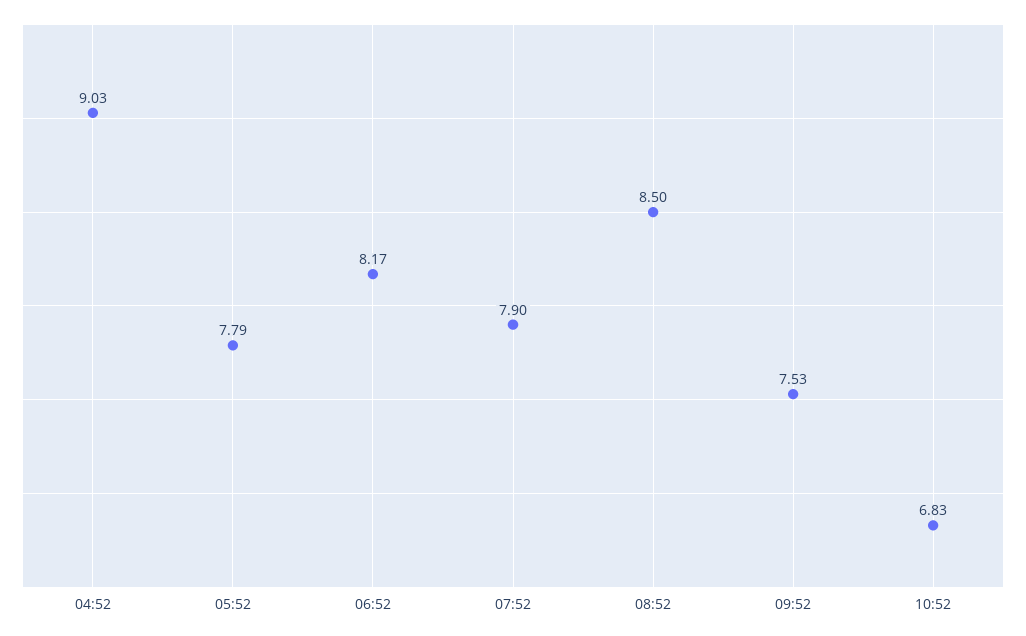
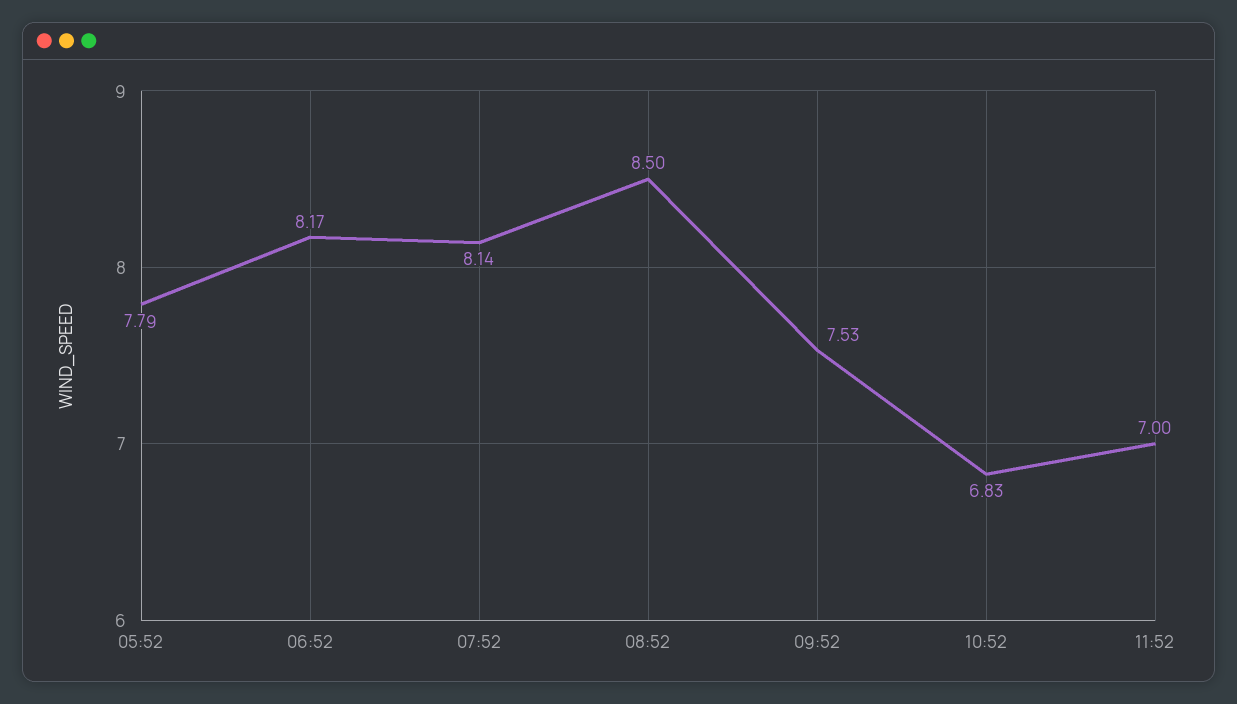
04:52: 9.03 -> none
07:52: 7.9 -> 8.14
11:52: none -> 7

